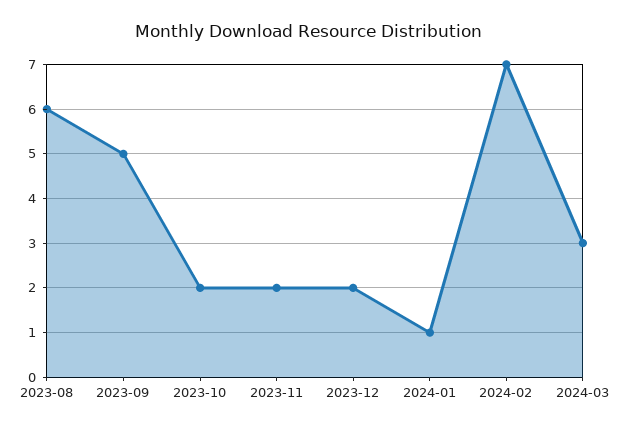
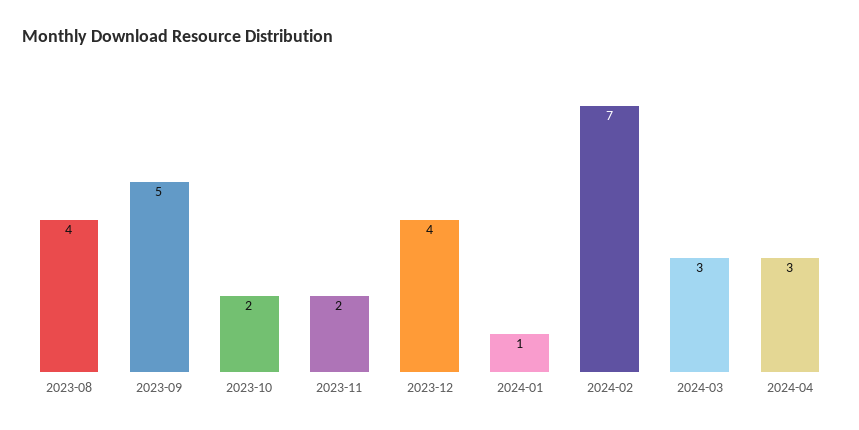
2023-08: 6 -> 4
2023-12: 2 -> 4
2024-04: none -> 3

